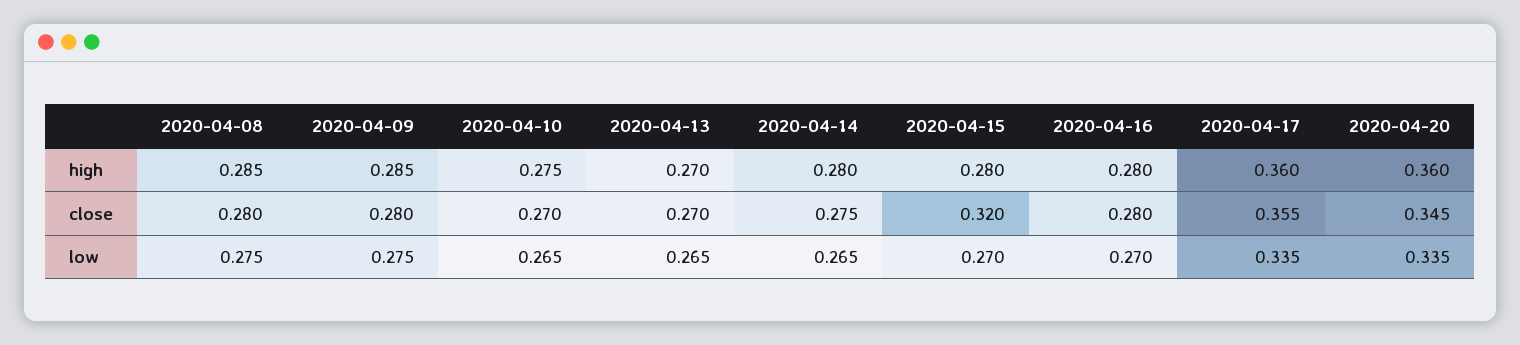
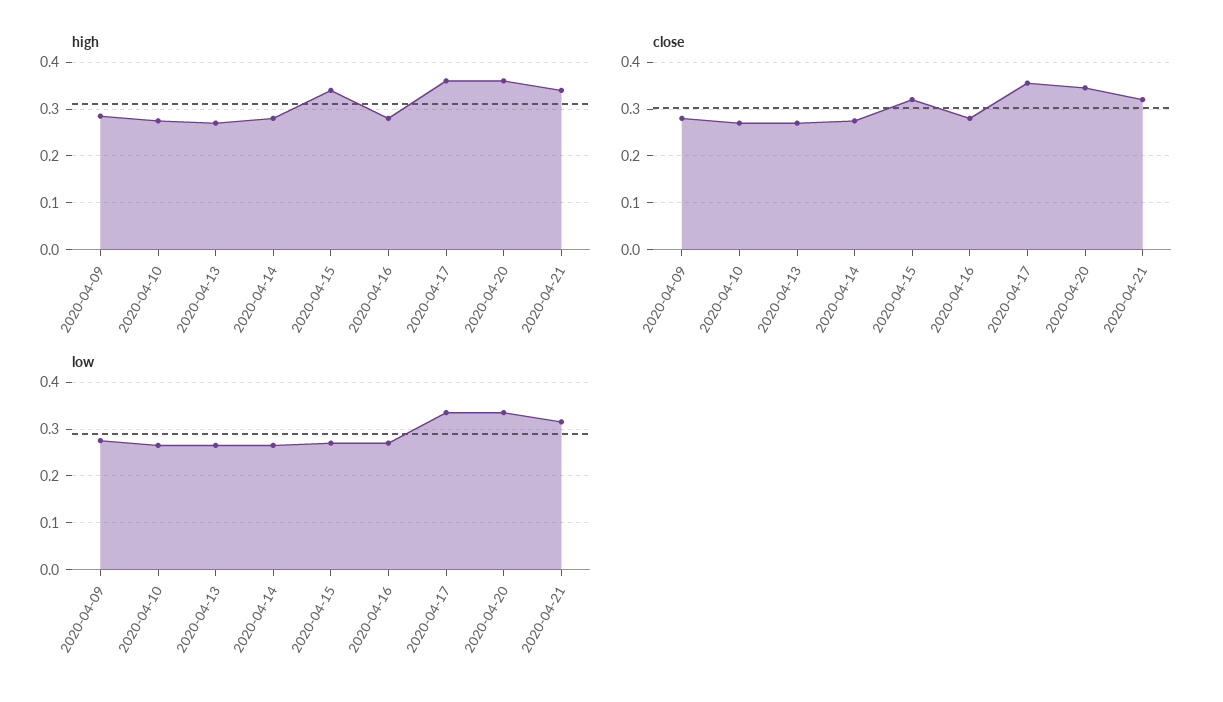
high, 2020-04-08: 0.285 -> none
high, 2020-04-15: 0.28 -> 0.34
close, 2020-04-08: 0.28 -> none
low, 2020-04-08: 0.275 -> none
high, 2020-04-21: none -> 0.34
close, 2020-04-21: none -> 0.32
low, 2020-04-21: none -> 0.32

